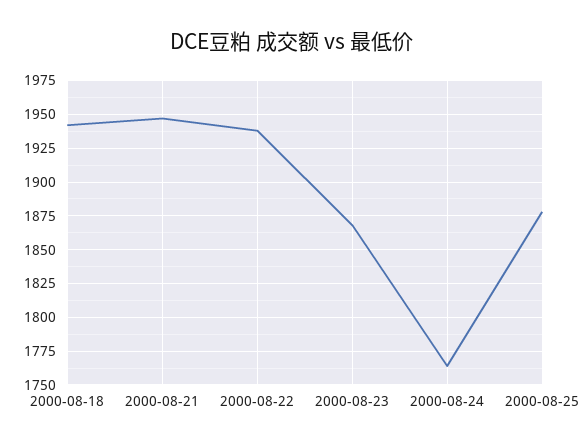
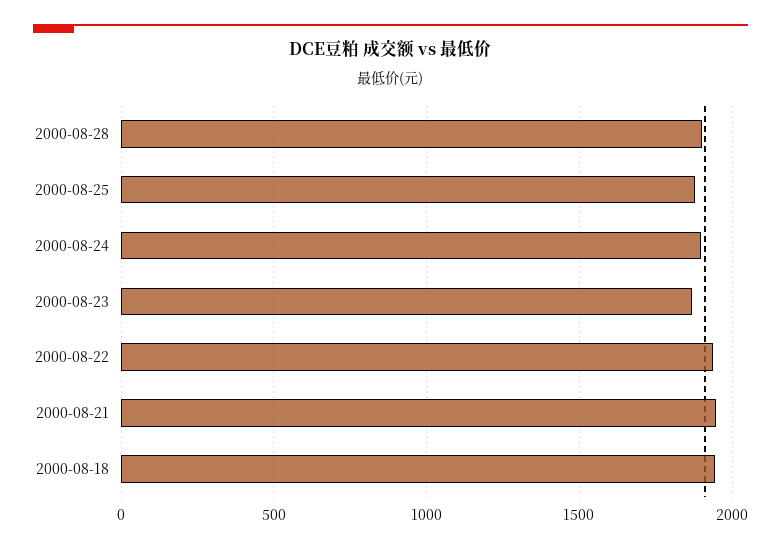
2000-08-24: 1765 -> 1900
2000-08-28: none -> 1900

